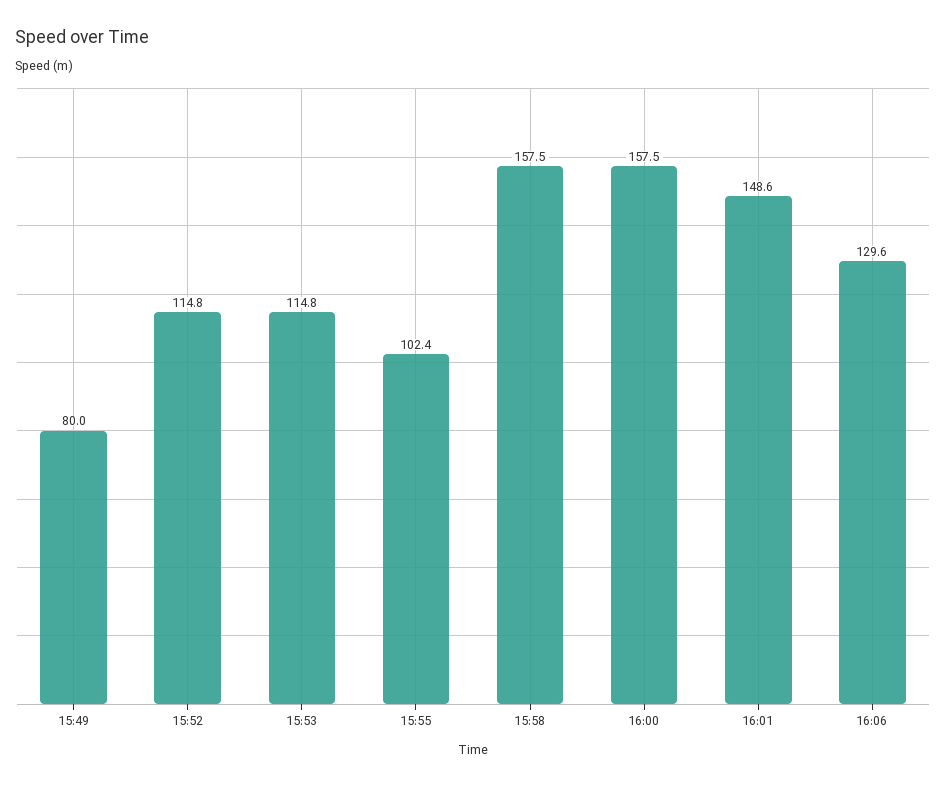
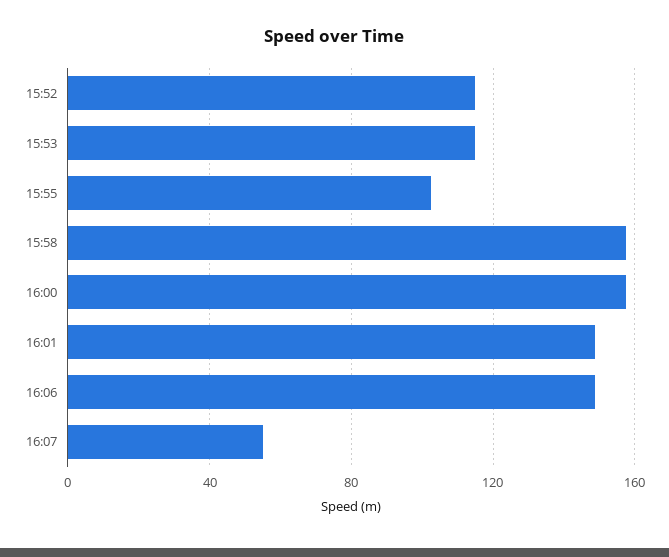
15:49: 80 -> none
16:06: 129.6 -> 150
16:07: none -> 55

